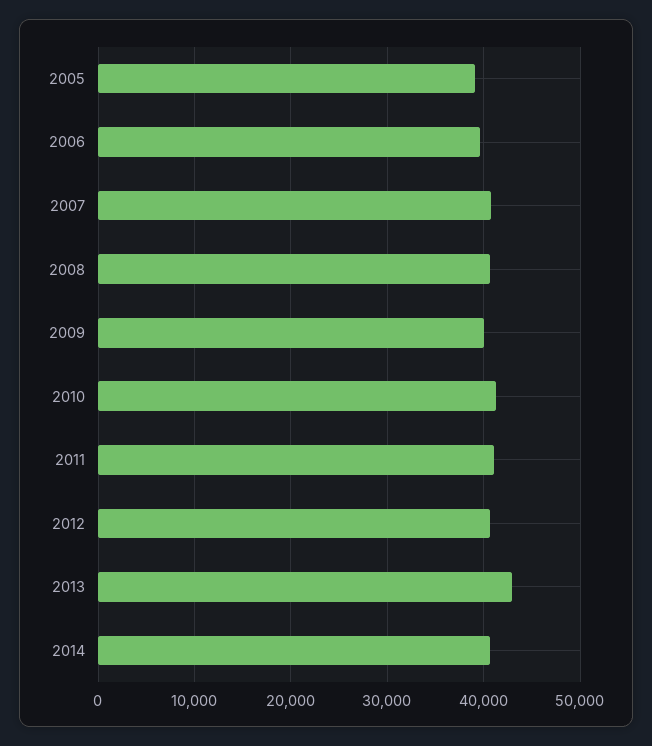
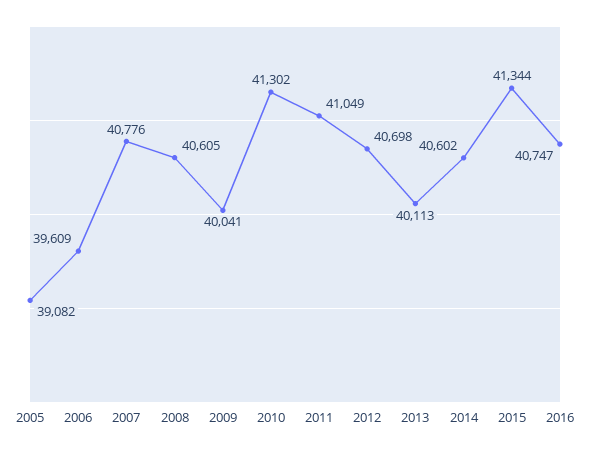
2013: 43000 -> 40113
2015: none -> 41344
2016: none -> 40747

